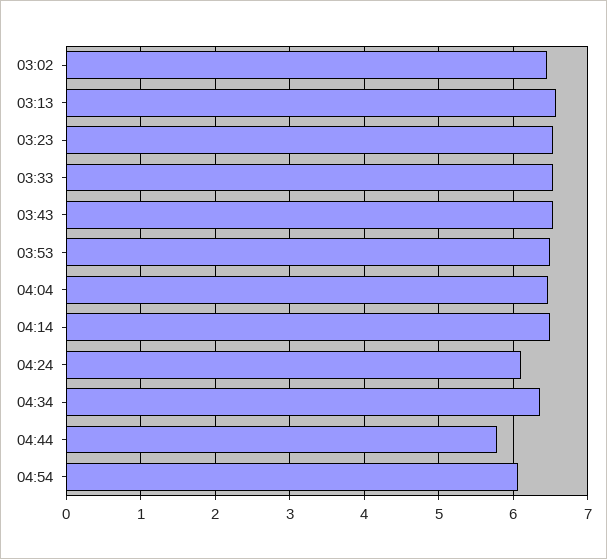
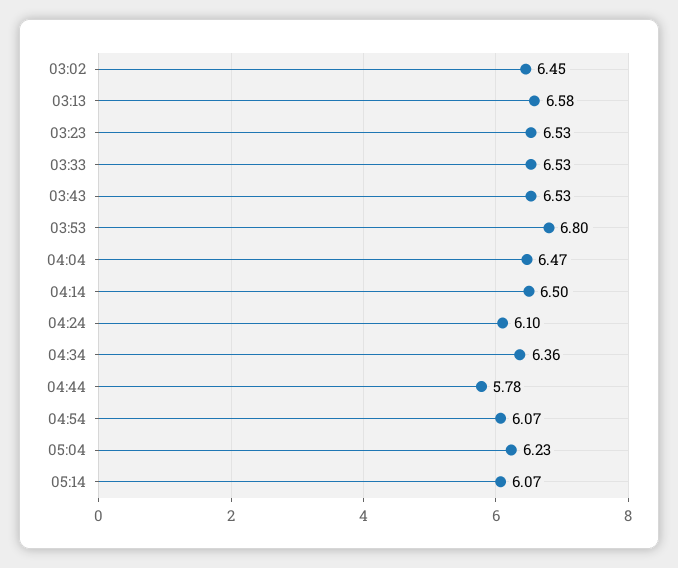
03:53: 6.5 -> 6.8
05:04: none -> 6.23
05:14: none -> 6.07

